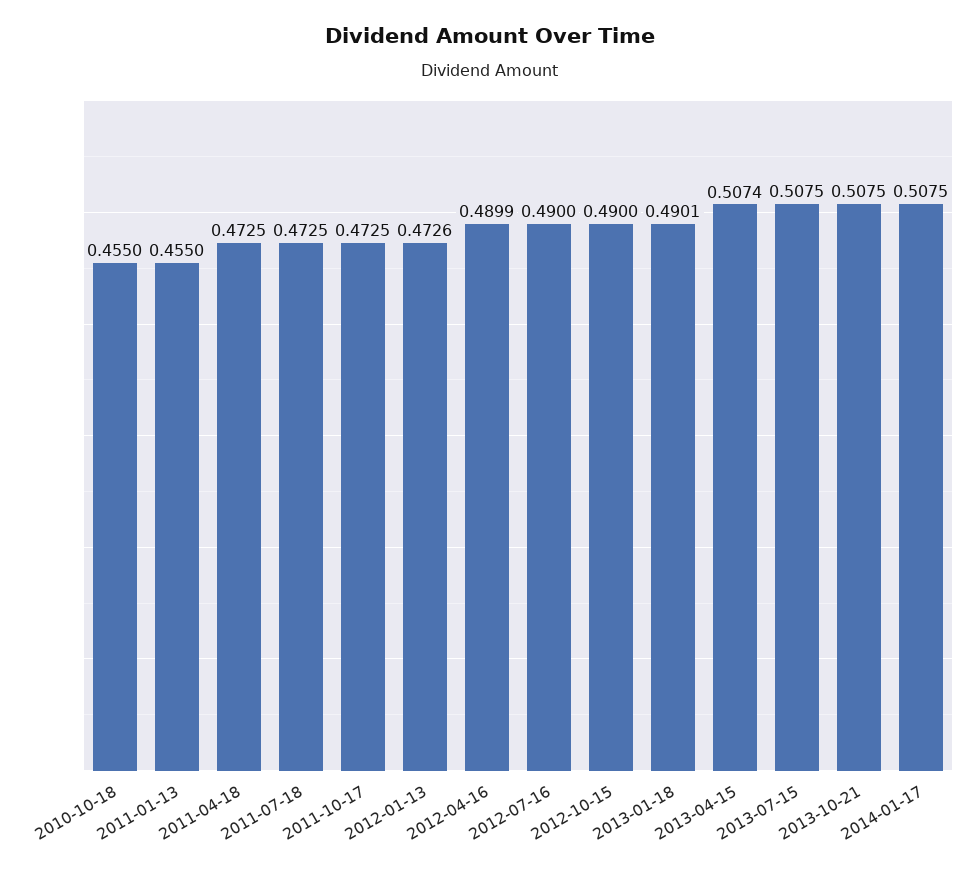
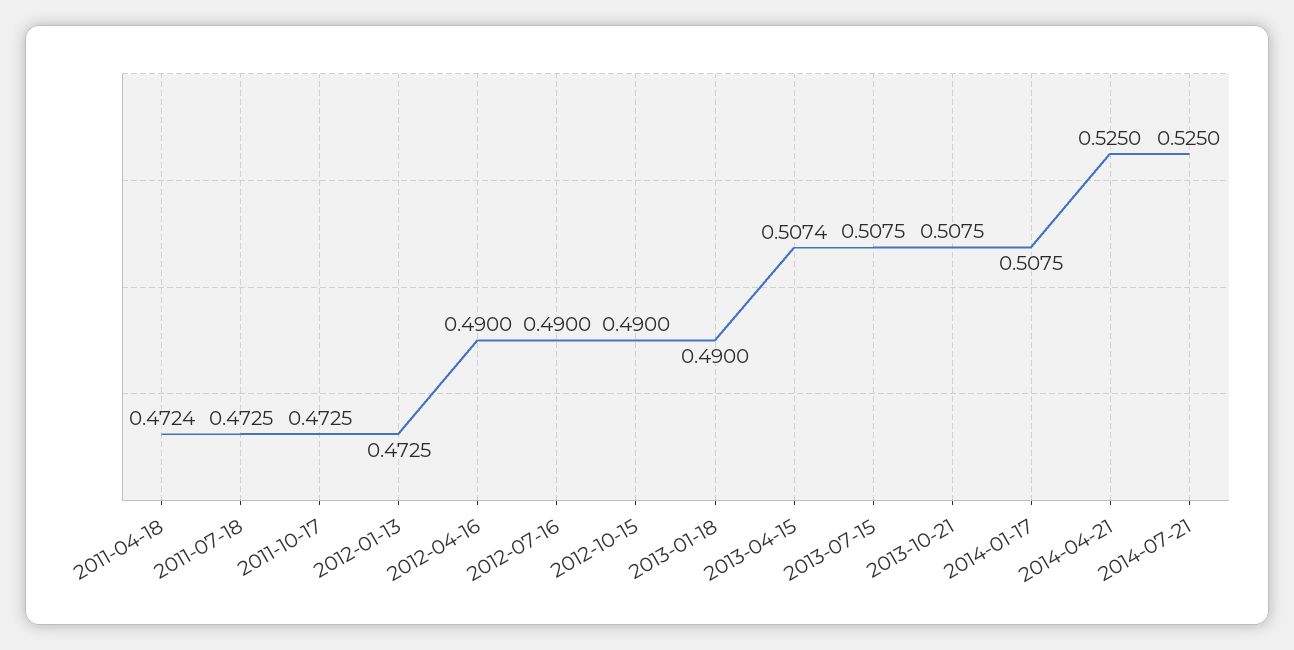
2010-10-18: 0.455 -> none
2011-01-13: 0.455 -> none
2011-04-18: 0.4725 -> 0.4724
2012-01-13: 0.4726 -> 0.4725
2012-04-16: 0.4899 -> 0.49
2013-01-18: 0.4901 -> 0.49
2014-04-21: none -> 0.525
2014-07-21: none -> 0.525

